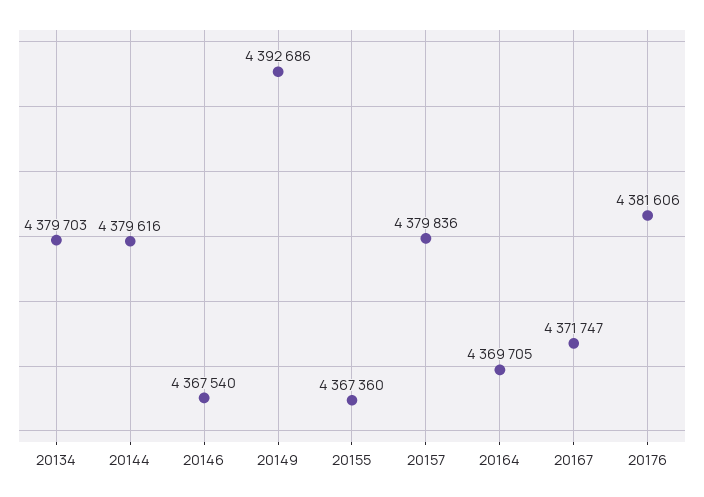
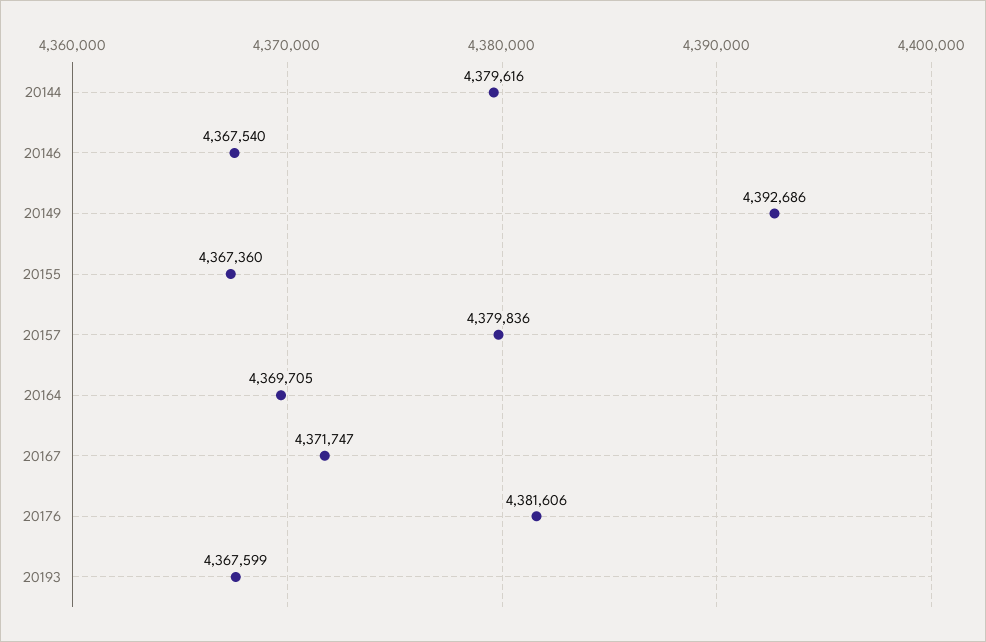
20134: 4379703 -> none
20193: none -> 4367599

